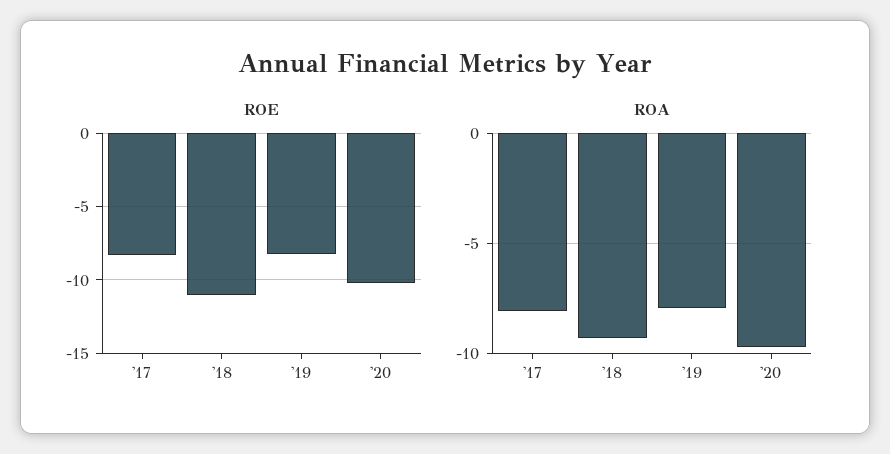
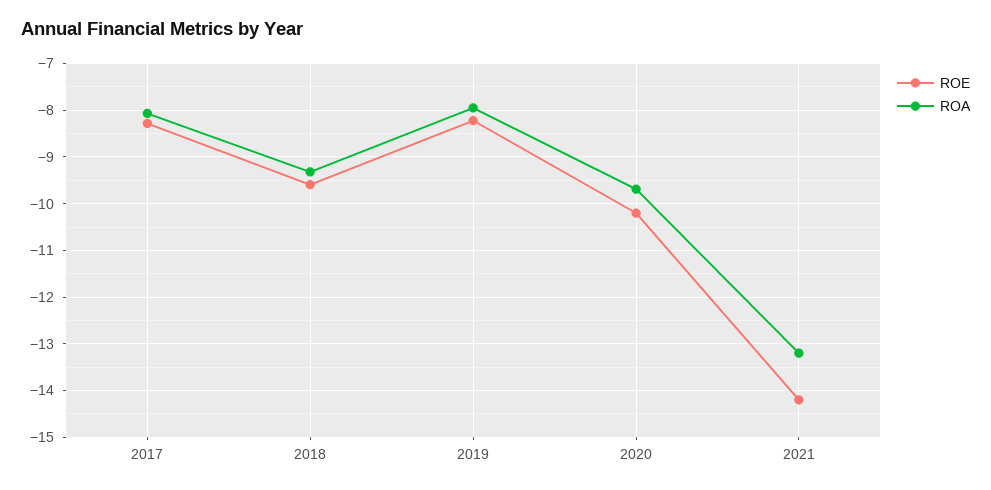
ROE, '18: -11 -> -9.6
ROE, 2021: none -> -14.2
ROA, 2021: none -> -13.2

